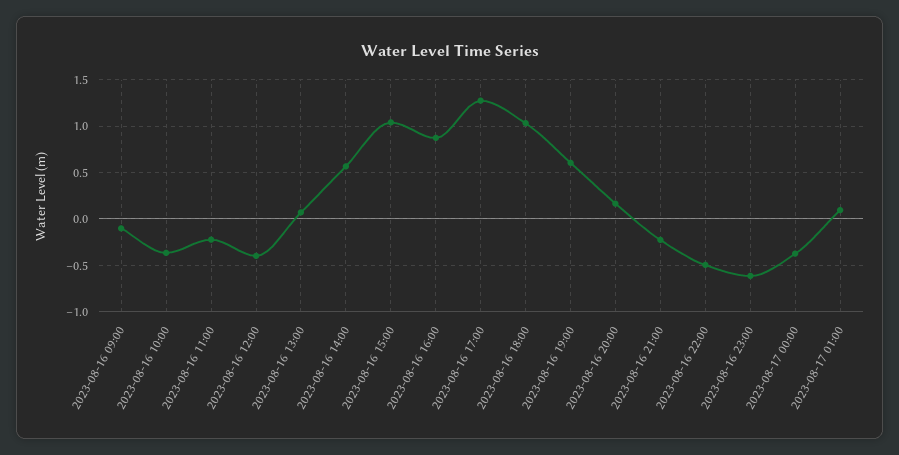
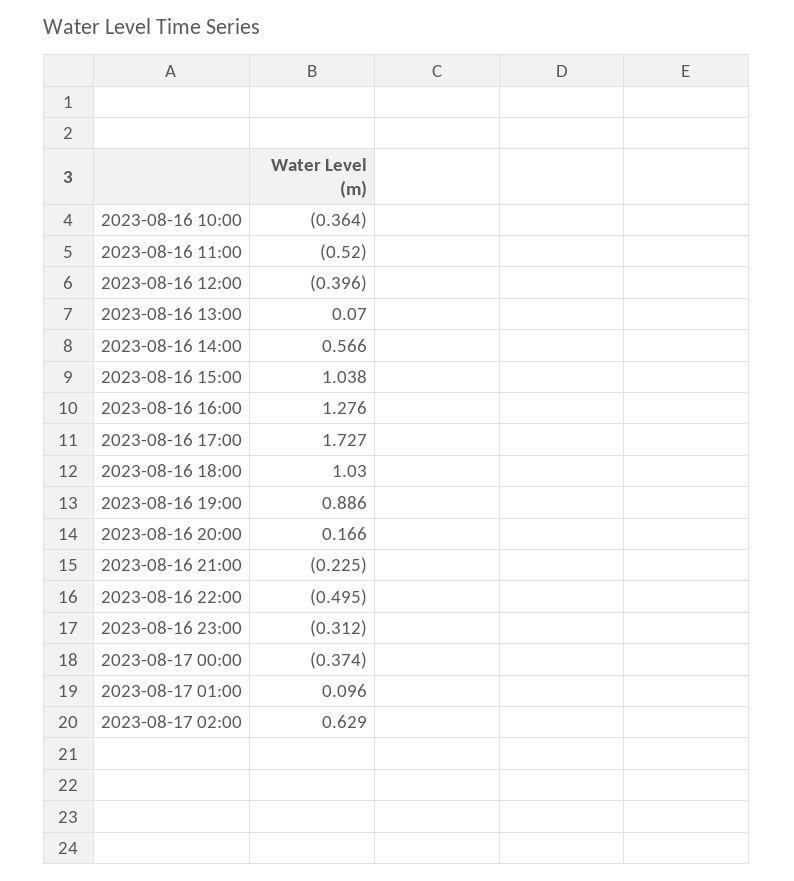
2023-08-16 09:00: -0.1 -> none
2023-08-16 11:00: -0.2 -> -0.52
2023-08-16 16:00: 0.9 -> 1.276
2023-08-16 17:00: 1.3 -> 1.727
2023-08-16 19:00: 0.6 -> 0.886
2023-08-16 23:00: -0.6 -> -0.312
2023-08-17 02:00: none -> 0.629

